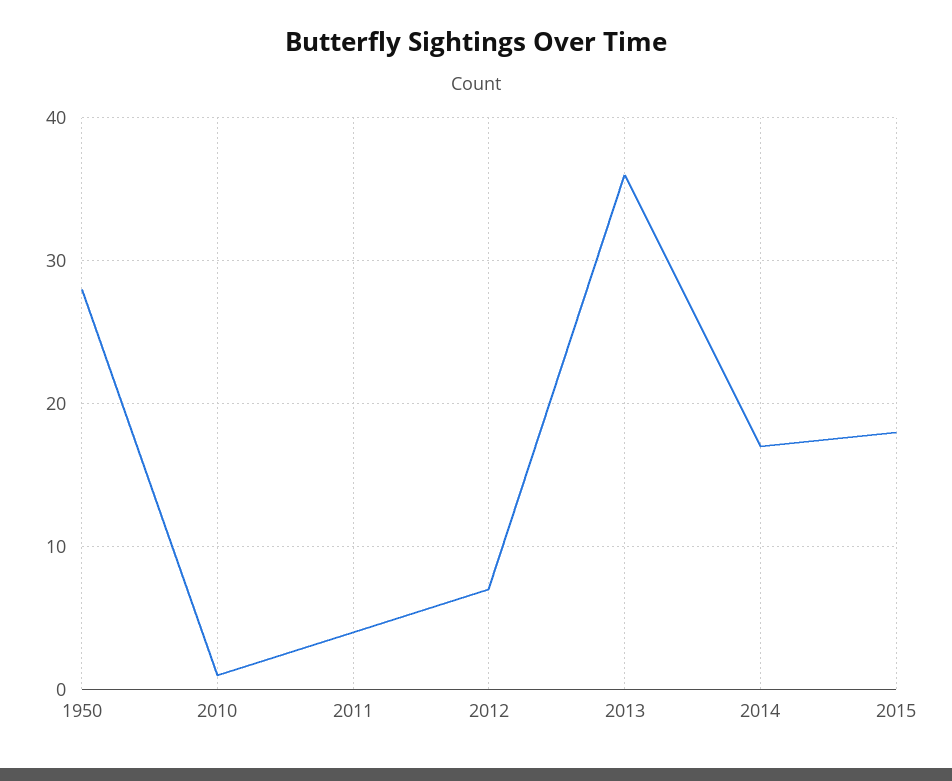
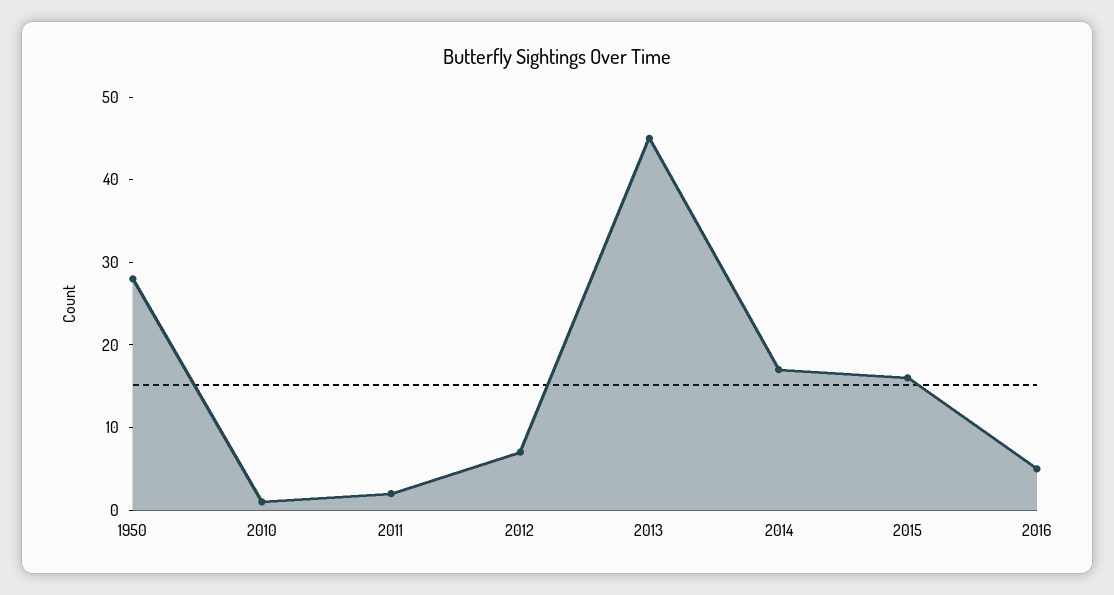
2011: 4 -> 2
2013: 36 -> 45
2015: 18 -> 16
2016: none -> 5

